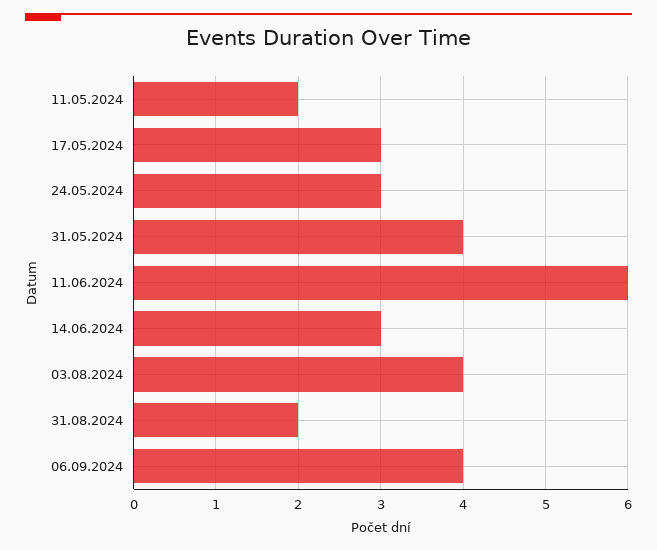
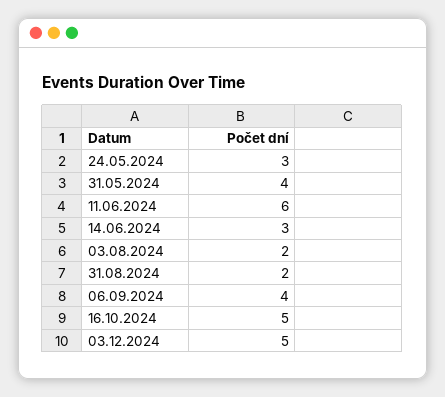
11.05.2024: 2 -> none
17.05.2024: 3 -> none
03.08.2024: 4 -> 2
16.10.2024: none -> 5
03.12.2024: none -> 5

